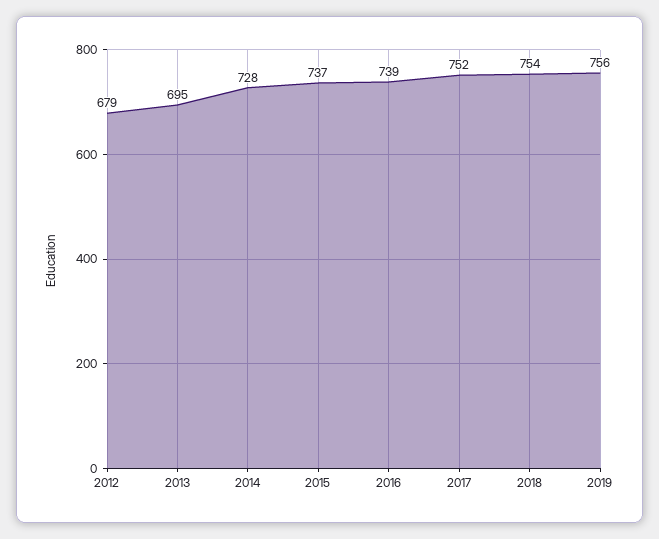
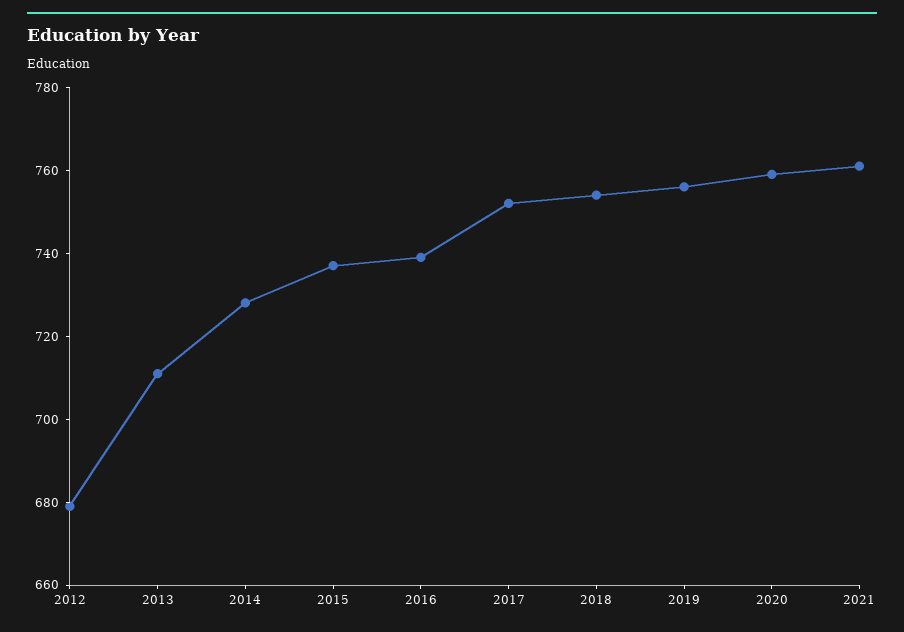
2013: 695 -> 710
2020: none -> 760
2021: none -> 760

